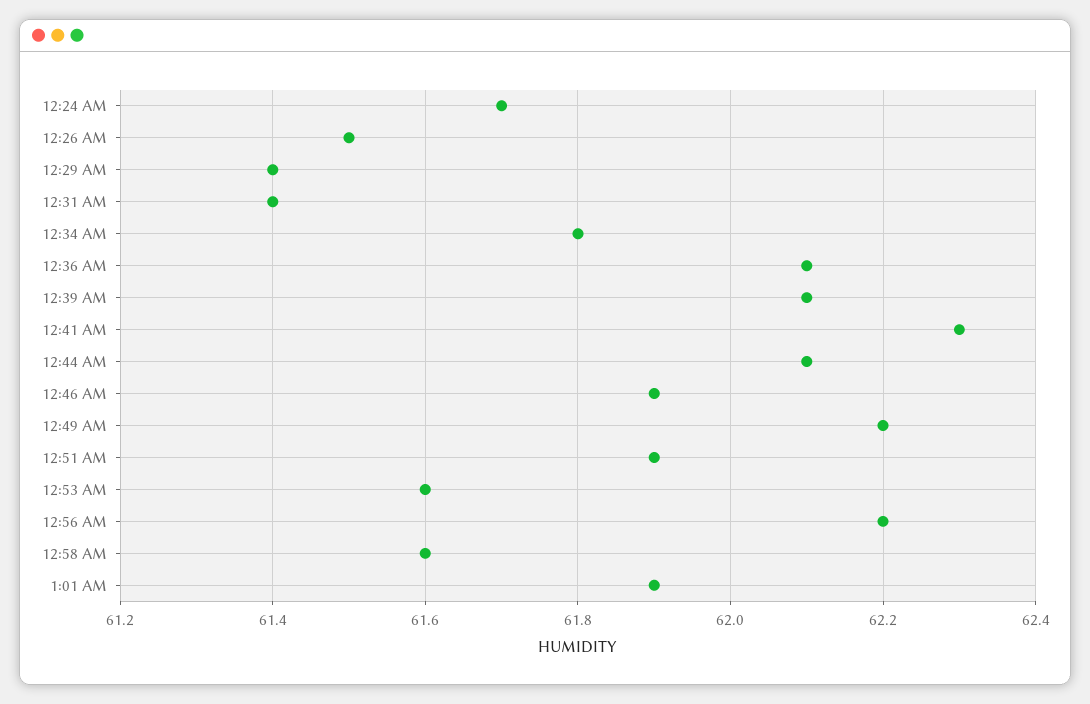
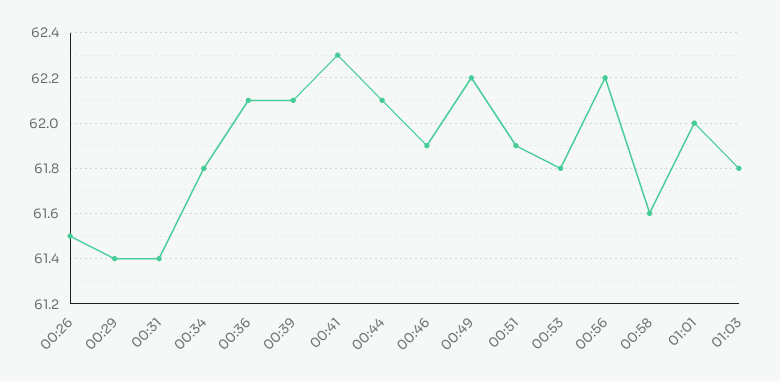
12:24 AM: 61.7 -> none
12:53 AM: 61.6 -> 61.8
1:01 AM: 61.9 -> 62
01:03: none -> 61.8

